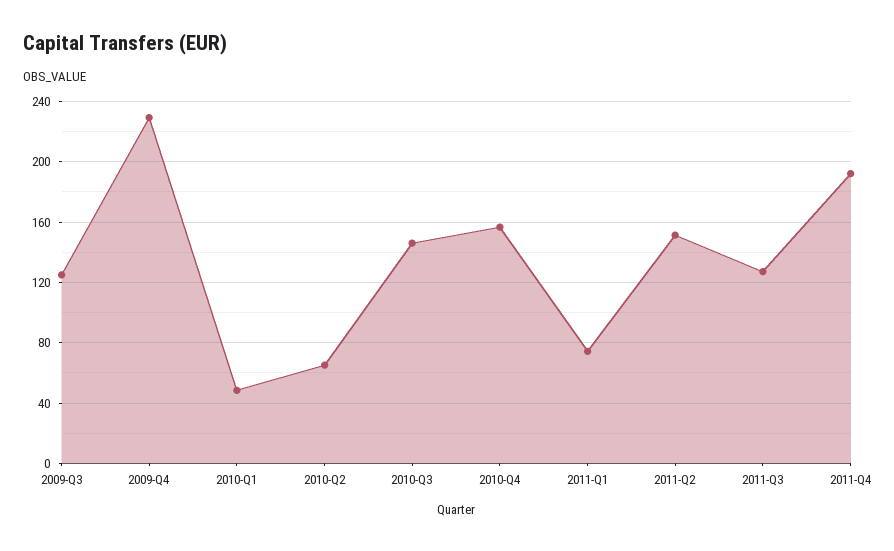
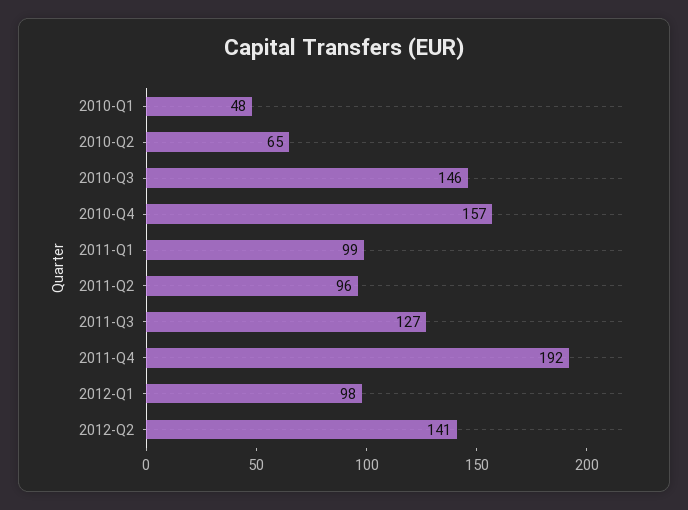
2009-Q3: 125 -> none
2009-Q4: 230 -> none
2011-Q1: 75 -> 99
2011-Q2: 150 -> 96
2012-Q1: none -> 98
2012-Q2: none -> 141

